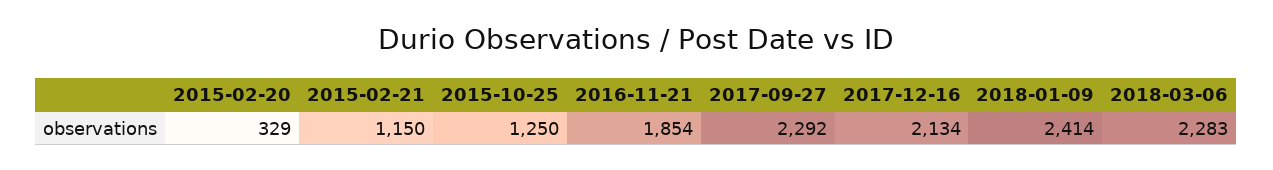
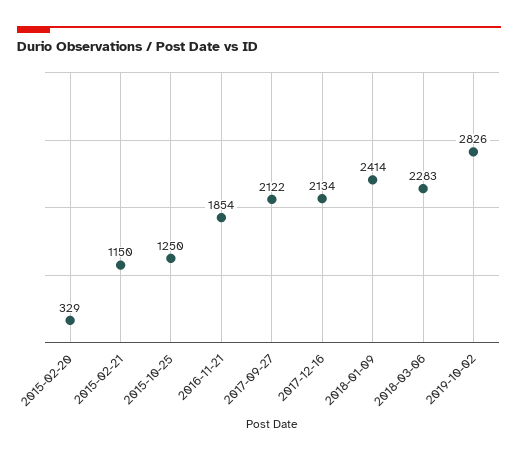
2017-09-27: 2292 -> 2122
2019-10-02: none -> 2826

